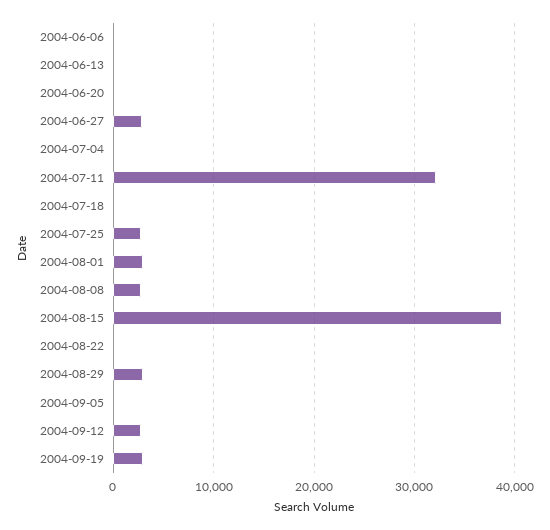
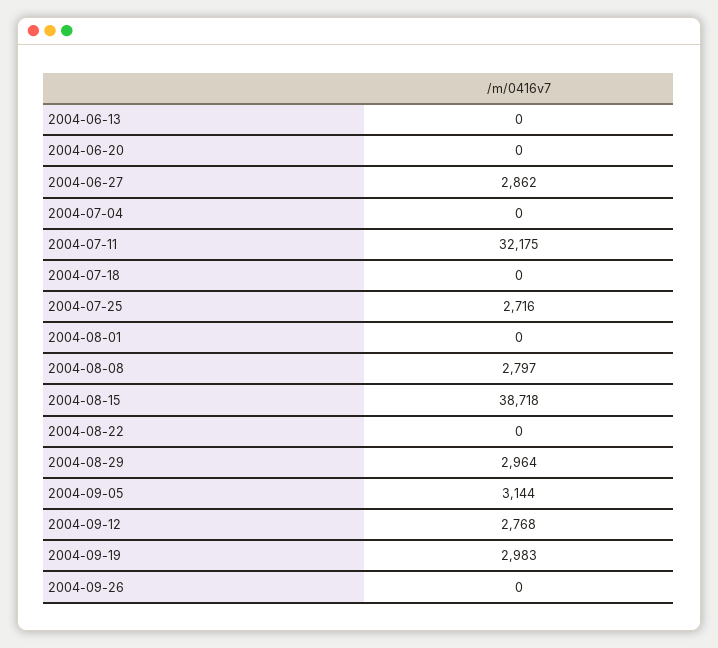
2004-06-06: 0 -> none
2004-08-01: 3000 -> 0
2004-09-05: 0 -> 3144
2004-09-26: none -> 0

